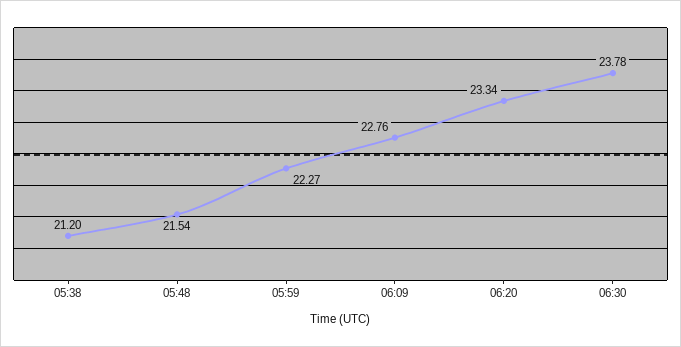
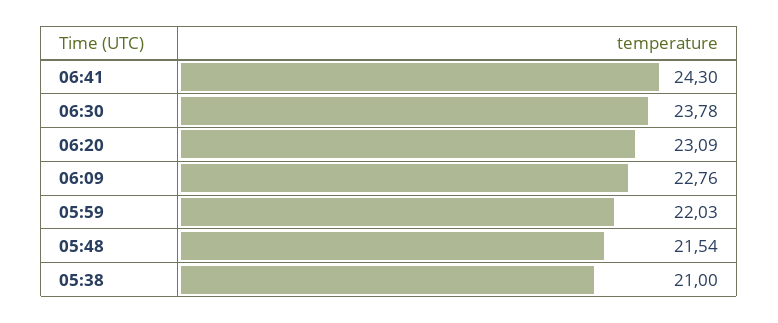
05:38: 21.2 -> 21
05:59: 22.27 -> 22.03
06:20: 23.34 -> 23.09
06:41: none -> 24.3

